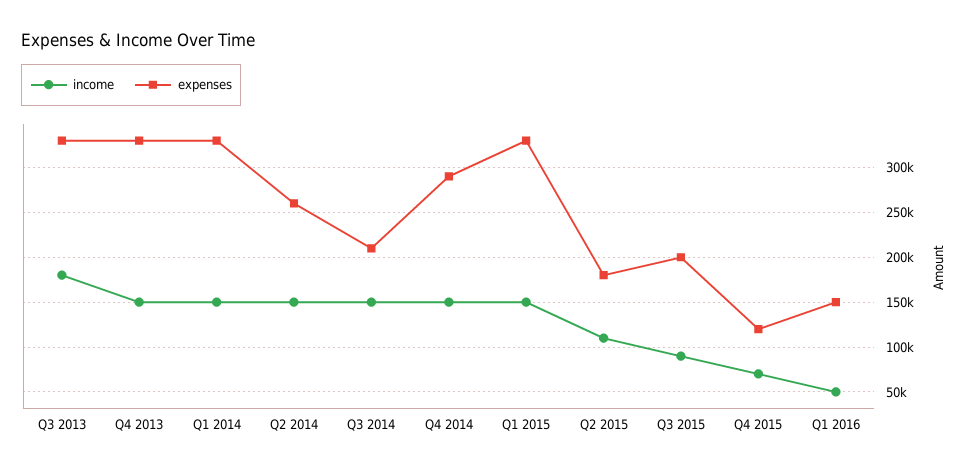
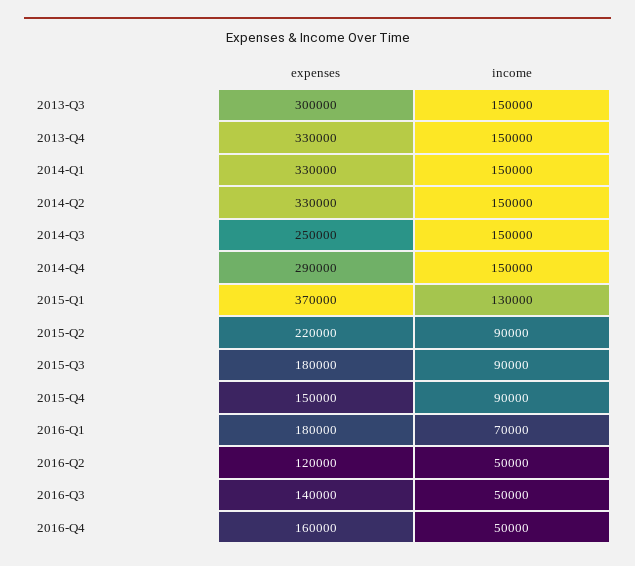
income, Q3 2013: 180000 -> 150000
expenses, Q3 2013: 330000 -> 300000
expenses, Q2 2014: 260000 -> 330000
expenses, Q3 2014: 210000 -> 250000
income, Q1 2015: 150000 -> 130000
expenses, Q1 2015: 330000 -> 370000
income, Q2 2015: 110000 -> 90000
expenses, Q2 2015: 180000 -> 220000
expenses, Q3 2015: 200000 -> 180000
income, Q4 2015: 70000 -> 90000
expenses, Q4 2015: 120000 -> 150000
income, Q1 2016: 50000 -> 70000
expenses, Q1 2016: 150000 -> 180000
expenses, 2016-Q2: none -> 120000
income, 2016-Q2: none -> 50000
expenses, 2016-Q3: none -> 140000
income, 2016-Q3: none -> 50000
expenses, 2016-Q4: none -> 160000
income, 2016-Q4: none -> 50000

